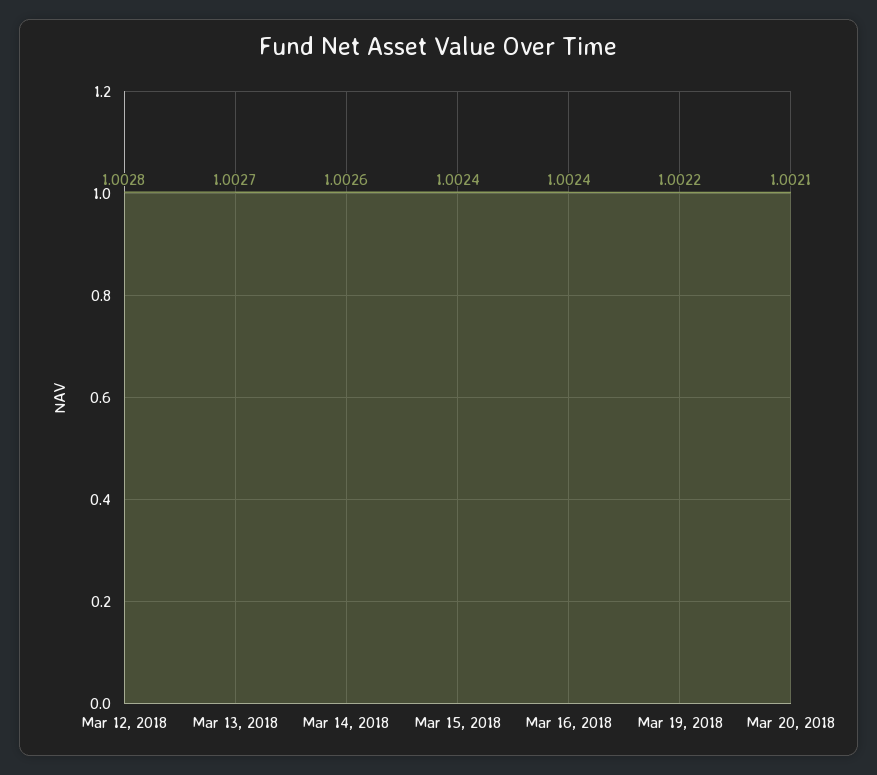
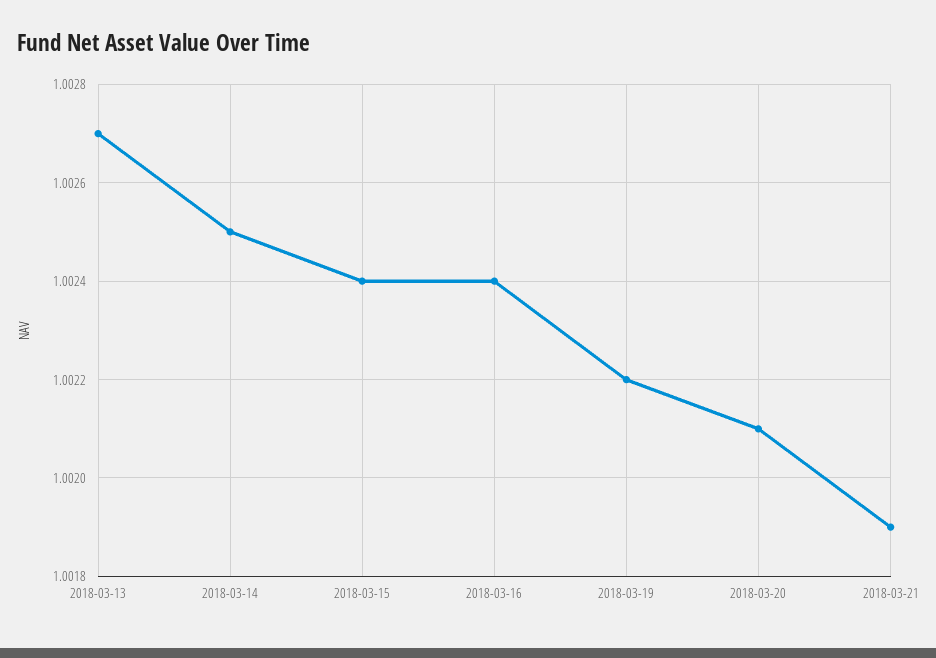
Mar 12, 2018: 1.0028 -> none
Mar 14, 2018: 1.0026 -> 1.0025
2018-03-21: none -> 1.0019

